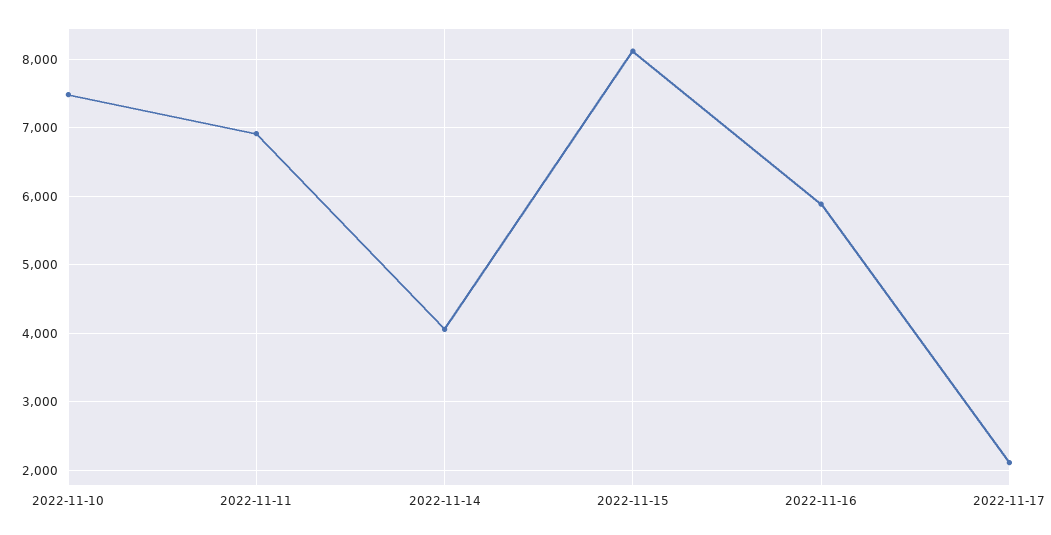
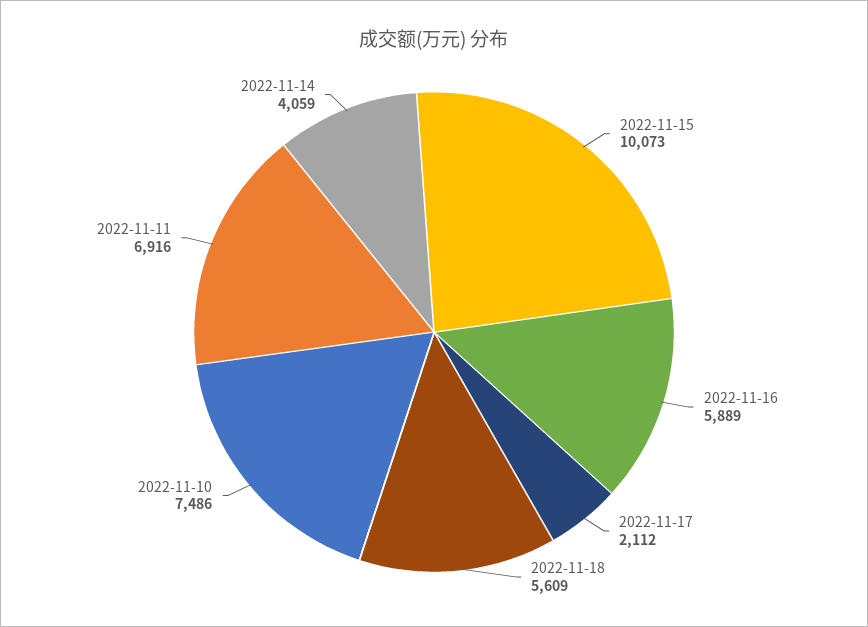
2022-11-15: 8100 -> 10073
2022-11-18: none -> 5609

